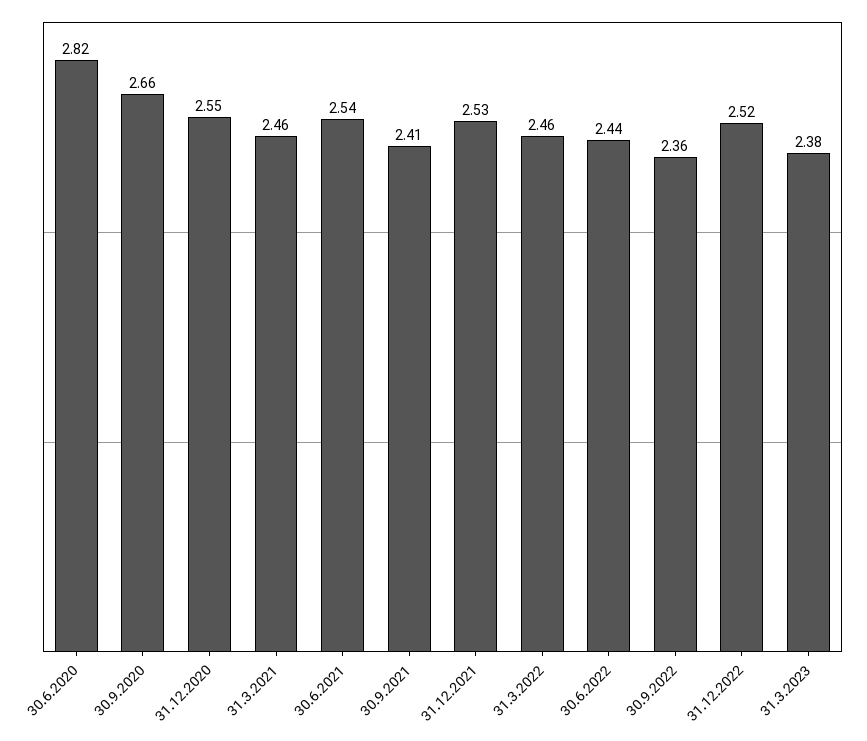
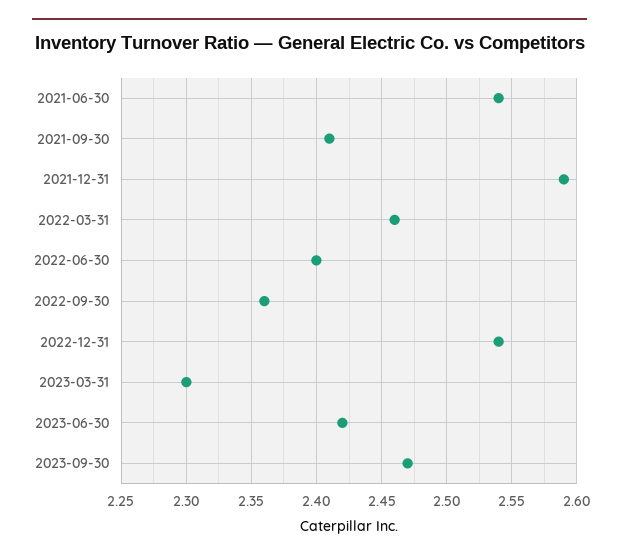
30.6.2020: 2.82 -> none
30.9.2020: 2.66 -> none
31.12.2020: 2.55 -> none
31.3.2021: 2.46 -> none
31.12.2021: 2.53 -> 2.59
30.6.2022: 2.44 -> 2.4
31.12.2022: 2.52 -> 2.54
31.3.2023: 2.38 -> 2.3
2023-06-30: none -> 2.42
2023-09-30: none -> 2.47

